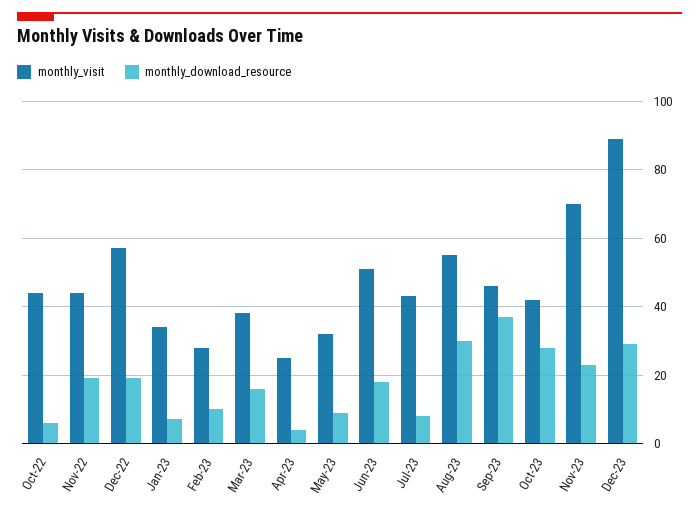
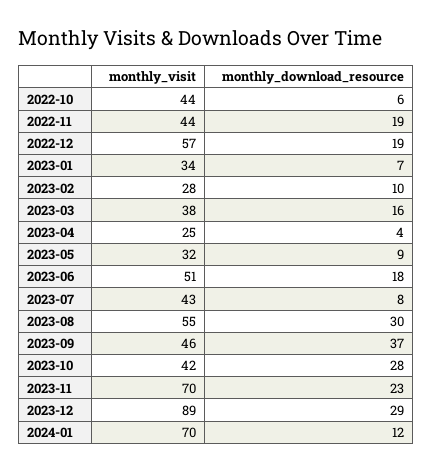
monthly_visit, 2024-01: none -> 70
monthly_download_resource, 2024-01: none -> 12

